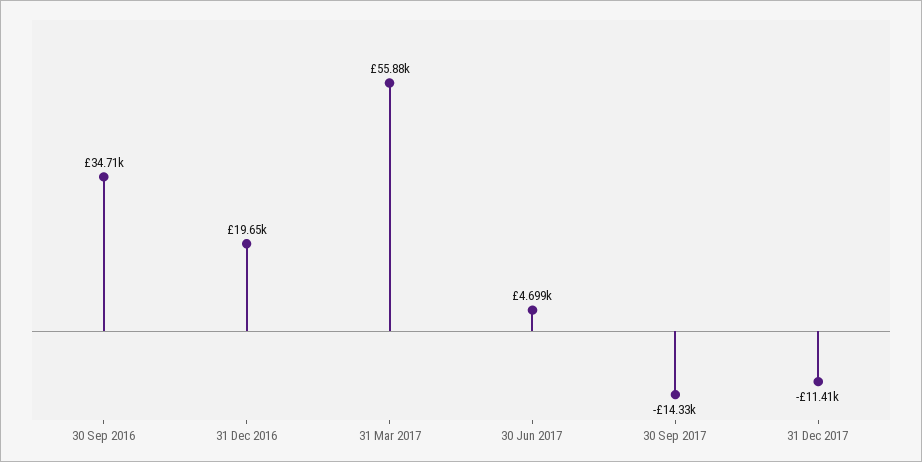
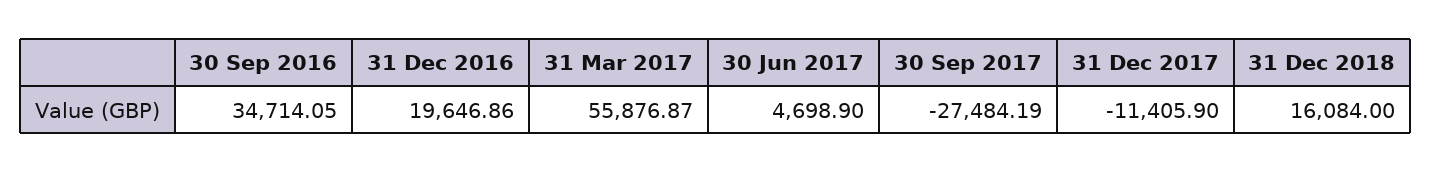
30 Sep 2017: -14330 -> -27484.19
31 Dec 2018: none -> 16084

